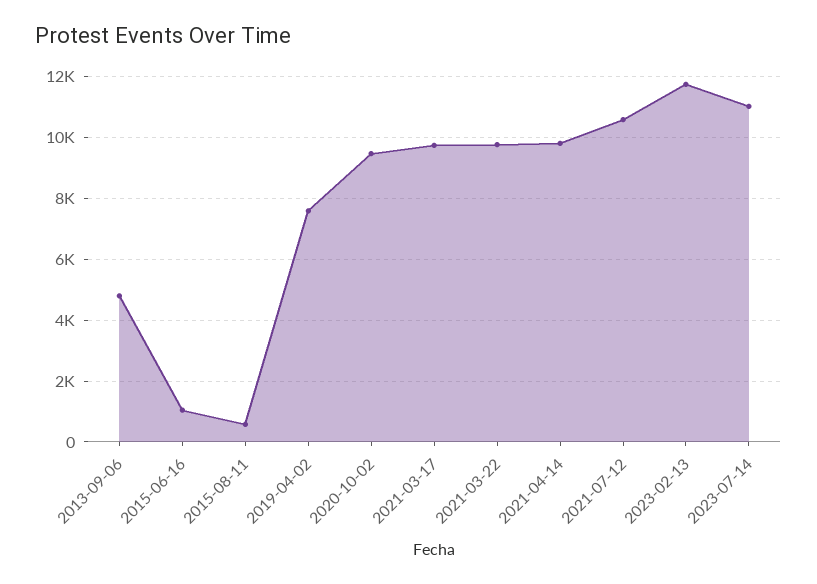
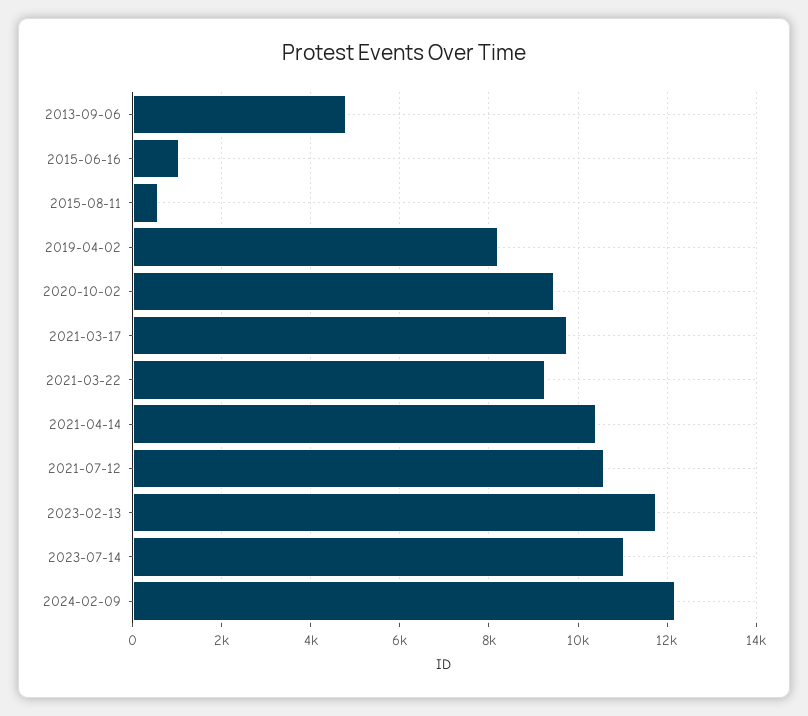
2019-04-02: 7600 -> 8200
2021-03-22: 9800 -> 9200
2021-04-14: 9800 -> 10400
2024-02-09: none -> 12200

